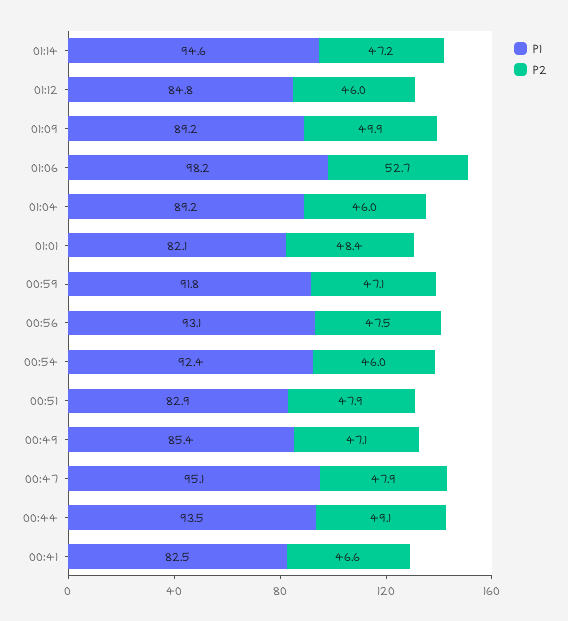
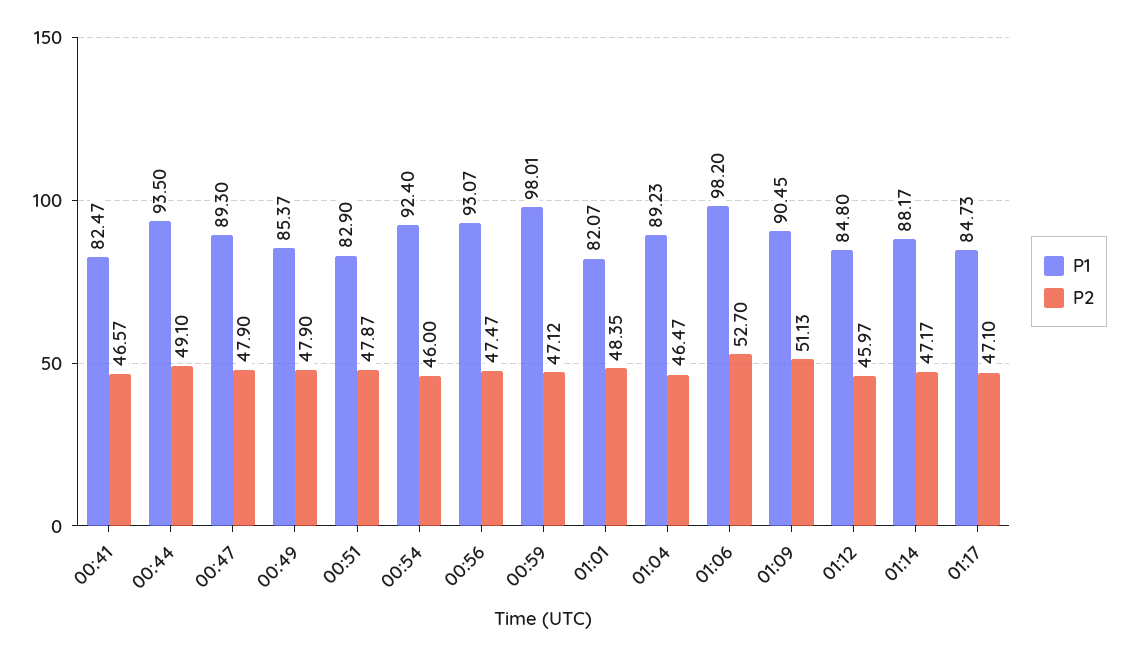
P1, 01:14: 94.6 -> 88.17
P1, 01:09: 89.2 -> 90.45
P2, 01:09: 49.9 -> 51.13
P2, 01:04: 46 -> 46.47
P1, 00:59: 91.8 -> 98.01
P2, 00:49: 47.1 -> 47.9
P1, 00:47: 95.1 -> 89.3
P1, 01:17: none -> 84.73
P2, 01:17: none -> 47.1

